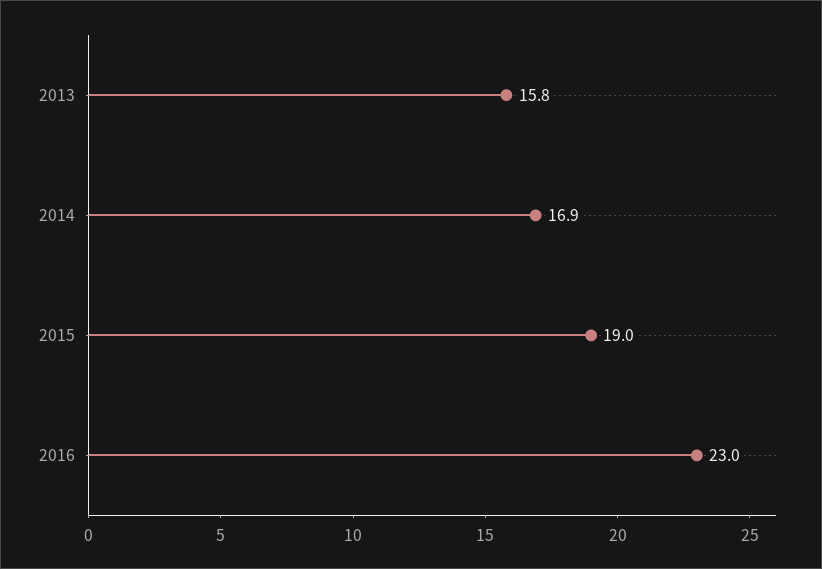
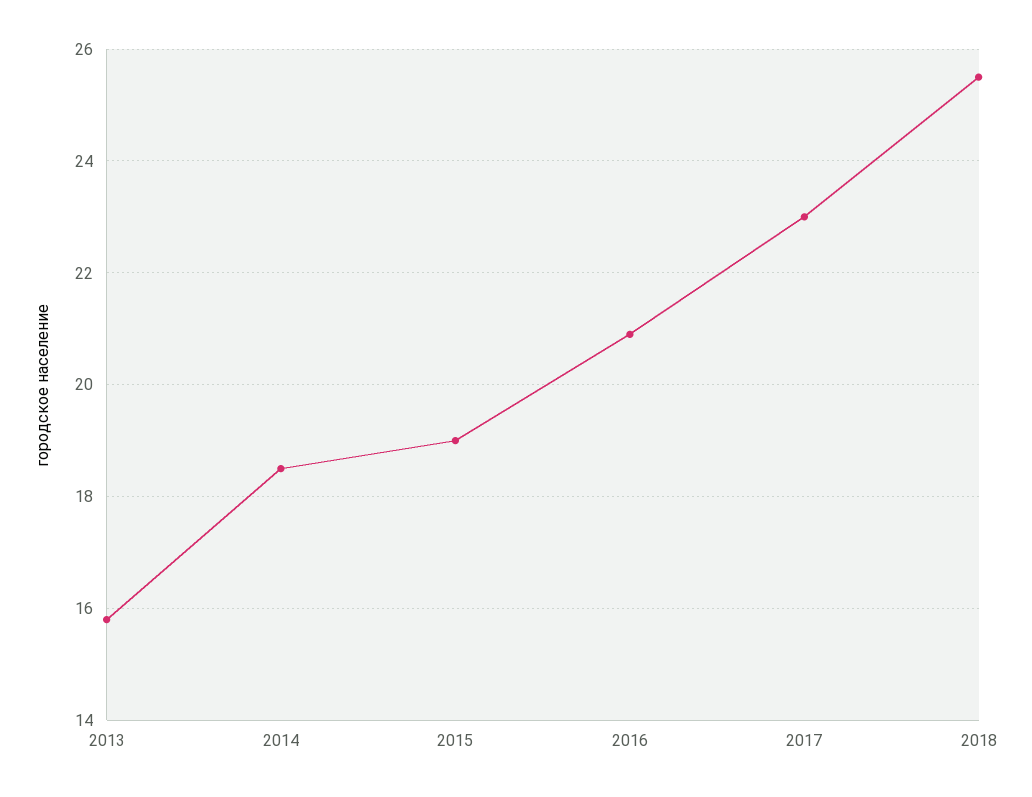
2014: 16.9 -> 18.5
2016: 23 -> 21
2017: none -> 23
2018: none -> 25.5

